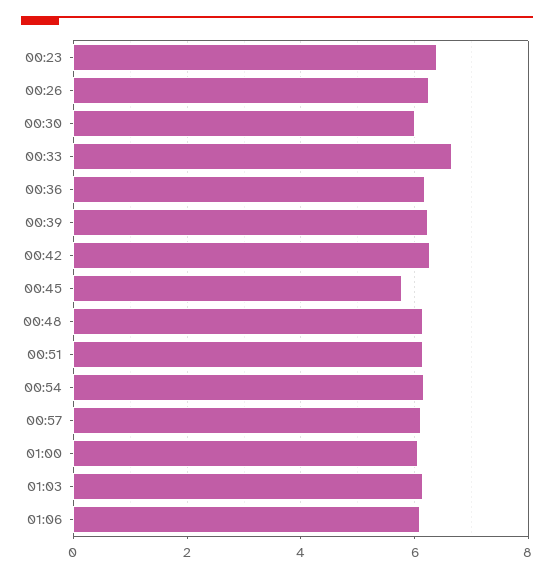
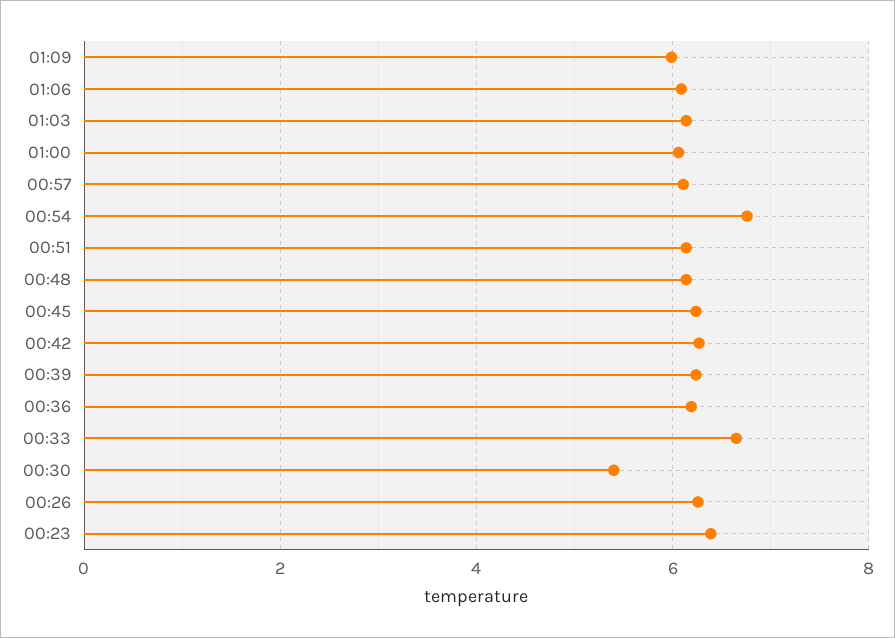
00:30: 6 -> 5.4
00:45: 5.8 -> 6.2
00:54: 6.2 -> 6.8
01:09: none -> 6

